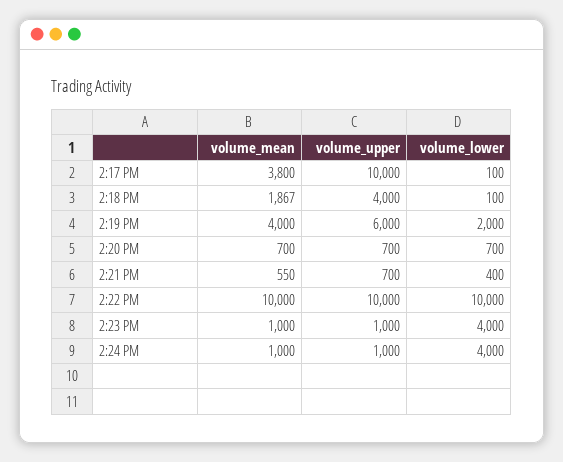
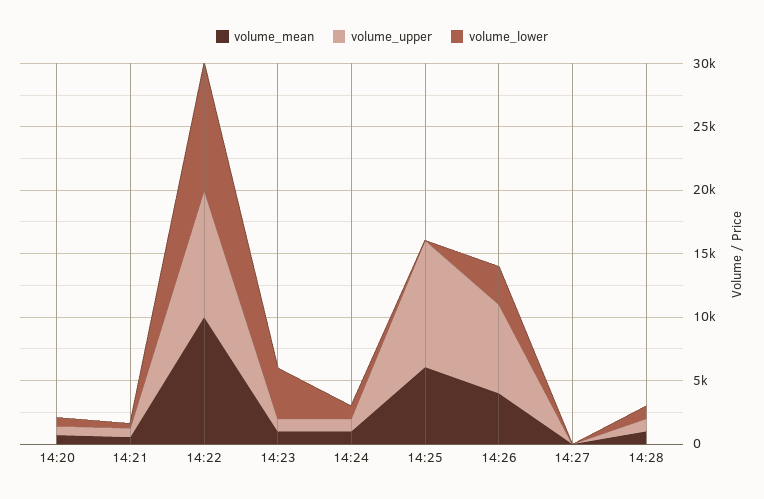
volume_mean, 2:17 PM: 3800 -> none
volume_upper, 2:17 PM: 10000 -> none
volume_lower, 2:17 PM: 100 -> none
volume_mean, 2:18 PM: 1867 -> none
volume_upper, 2:18 PM: 4000 -> none
volume_lower, 2:18 PM: 100 -> none
volume_mean, 2:19 PM: 4000 -> none
volume_upper, 2:19 PM: 6000 -> none
volume_lower, 2:19 PM: 2000 -> none
volume_lower, 2:24 PM: 4000 -> 1000
volume_mean, 14:25: none -> 6000
volume_upper, 14:25: none -> 10000
volume_lower, 14:25: none -> 0
volume_mean, 14:26: none -> 4000
volume_upper, 14:26: none -> 7000
volume_lower, 14:26: none -> 3000
volume_mean, 14:27: none -> 0
volume_upper, 14:27: none -> 0
volume_lower, 14:27: none -> 0
volume_mean, 14:28: none -> 1000
volume_upper, 14:28: none -> 1000
volume_lower, 14:28: none -> 1000

